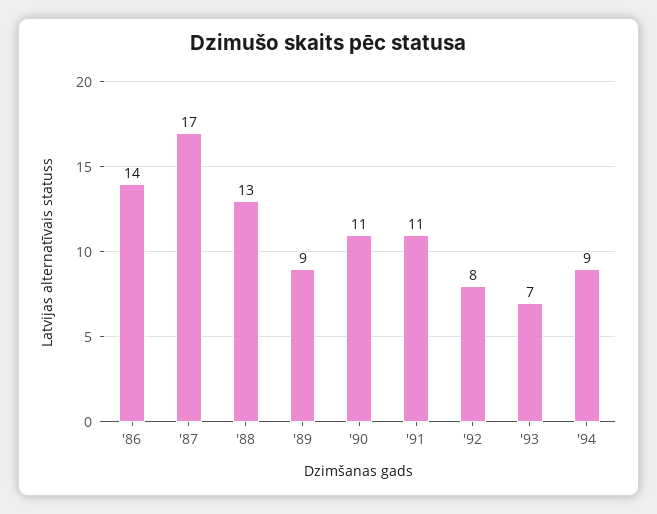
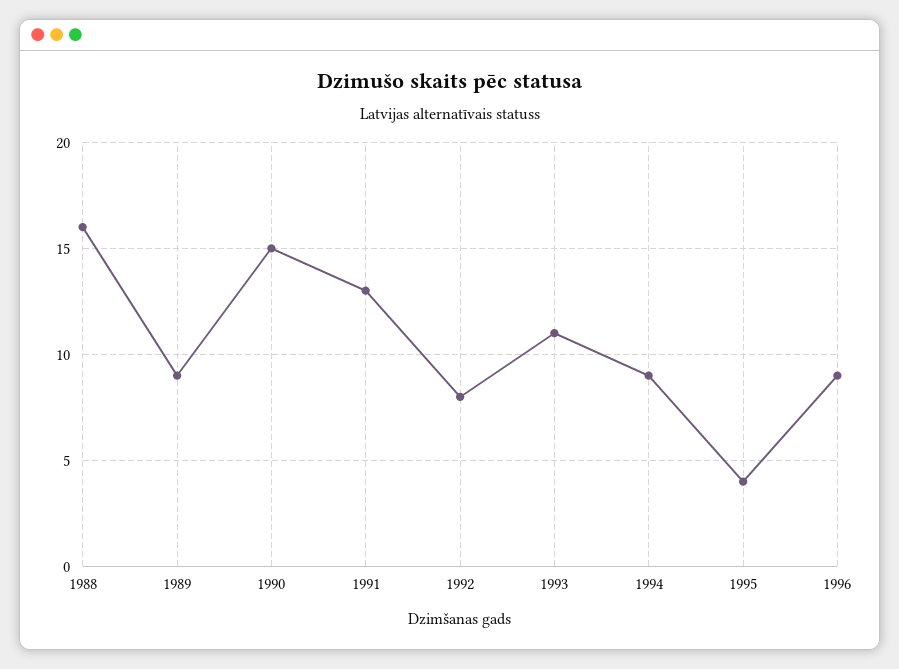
'86: 14 -> none
'87: 17 -> none
'88: 13 -> 16
'90: 11 -> 15
'91: 11 -> 13
'93: 7 -> 11
1995: none -> 4
1996: none -> 9

